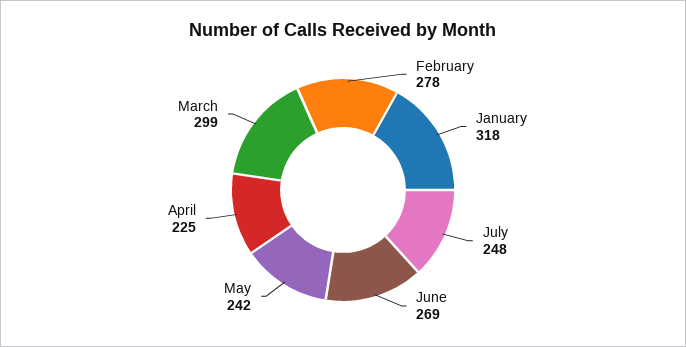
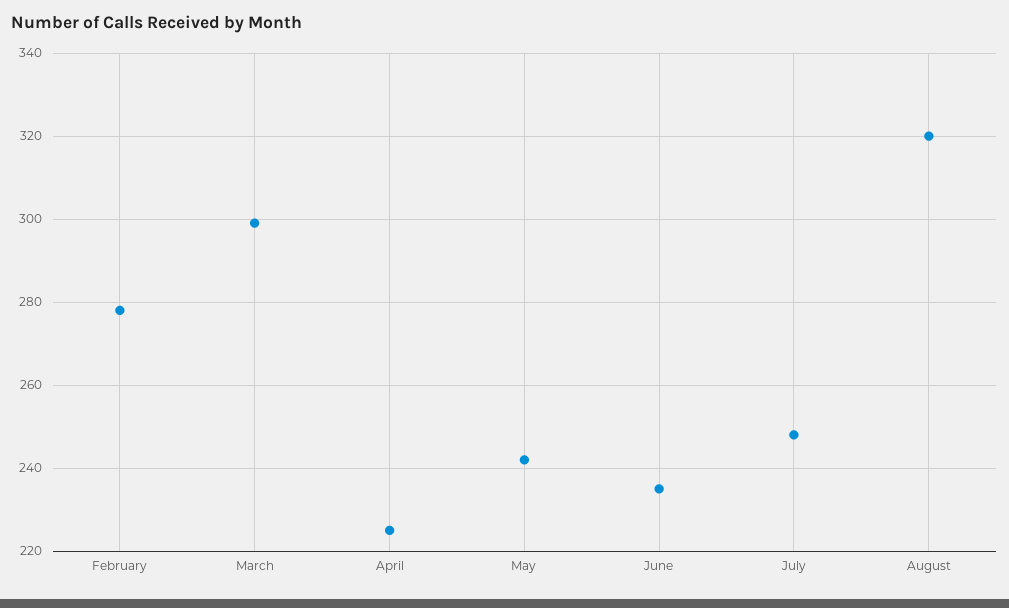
January: 318 -> none
June: 269 -> 235
August: none -> 320

